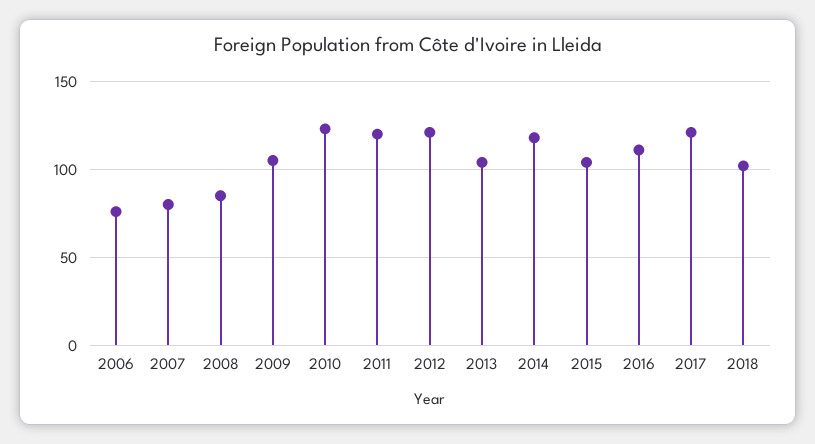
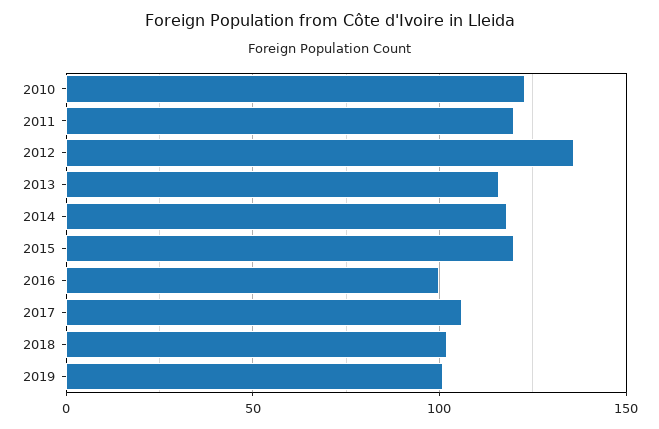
2006: 75 -> none
2007: 80 -> none
2008: 85 -> none
2009: 105 -> none
2012: 120 -> 135
2013: 105 -> 115
2015: 105 -> 120
2016: 110 -> 100
2017: 120 -> 105
2019: none -> 100

